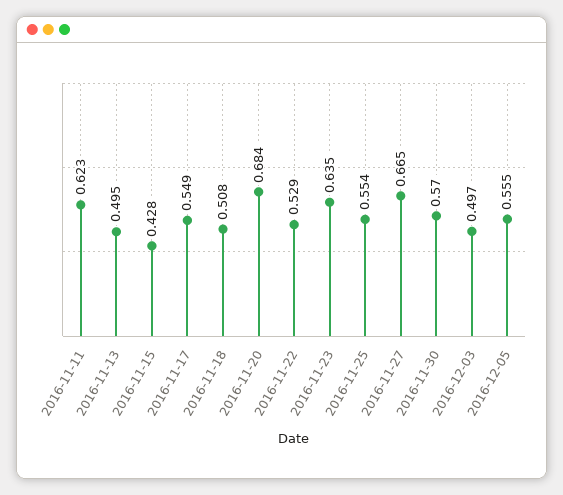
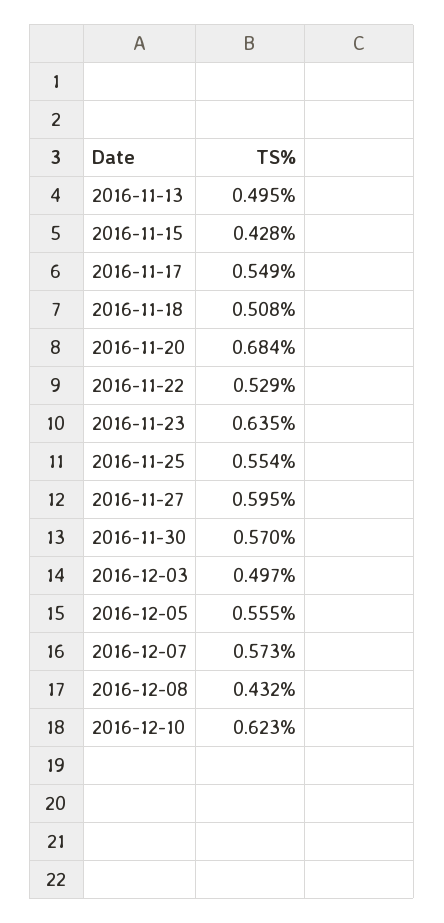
2016-11-11: 0.623 -> none
2016-11-27: 0.665 -> 0.595
2016-12-07: none -> 0.573
2016-12-08: none -> 0.432
2016-12-10: none -> 0.623

